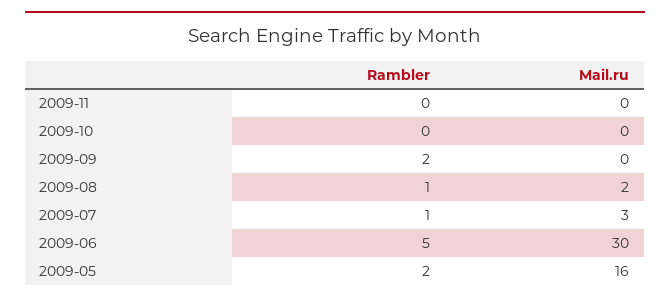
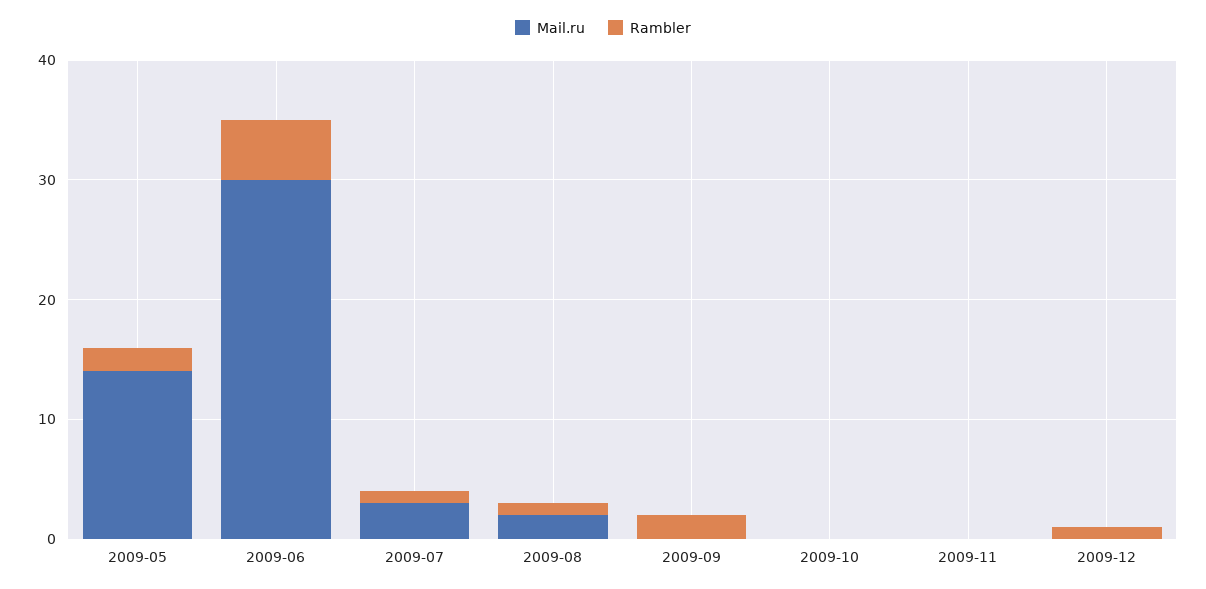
Mail.ru, 2009-05: 16 -> 14
Mail.ru, 2009-12: none -> 0
Rambler, 2009-12: none -> 1

